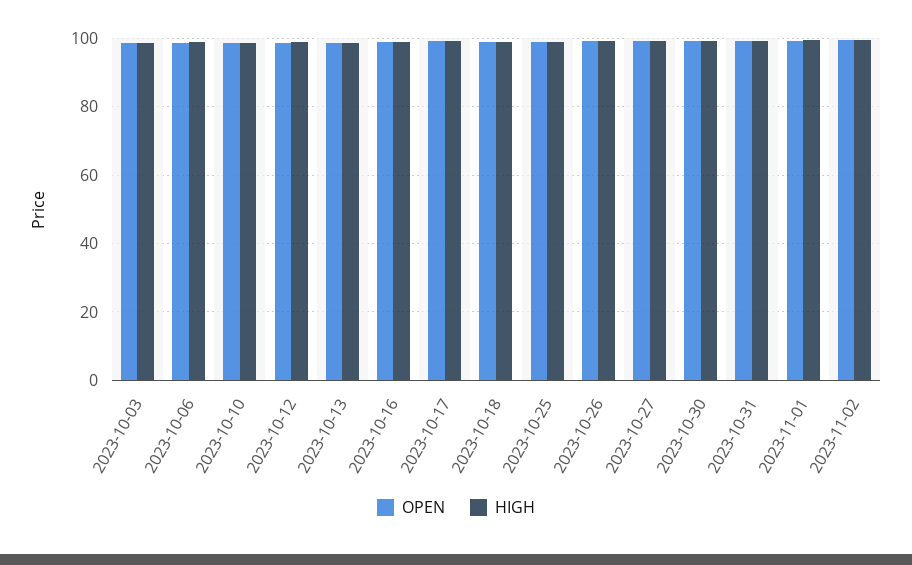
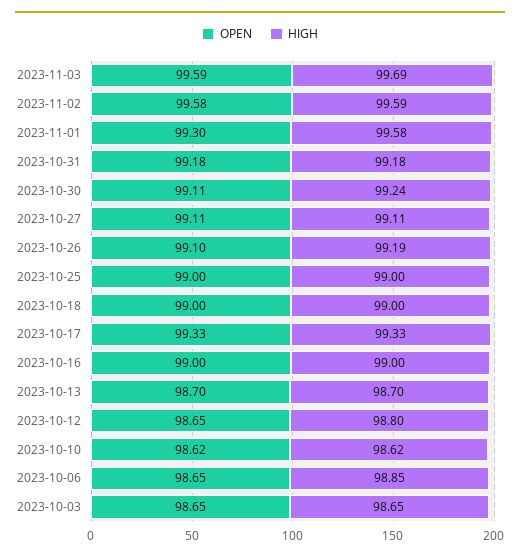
OPEN, 2023-11-03: none -> 99.59
HIGH, 2023-11-03: none -> 99.69

